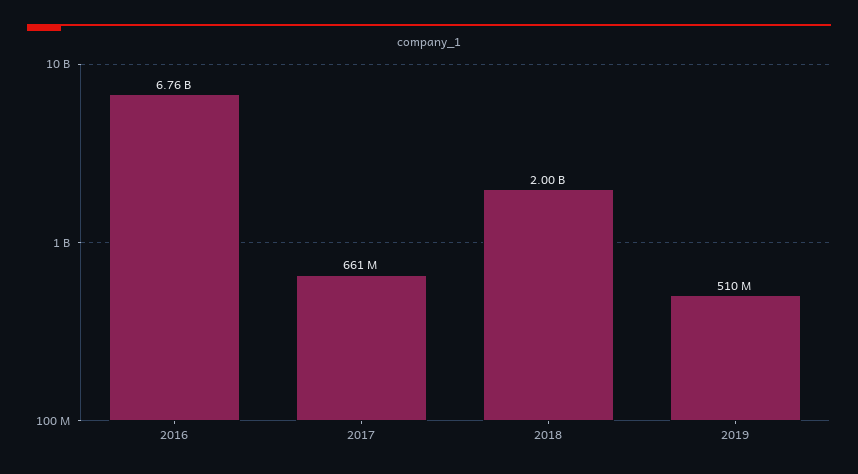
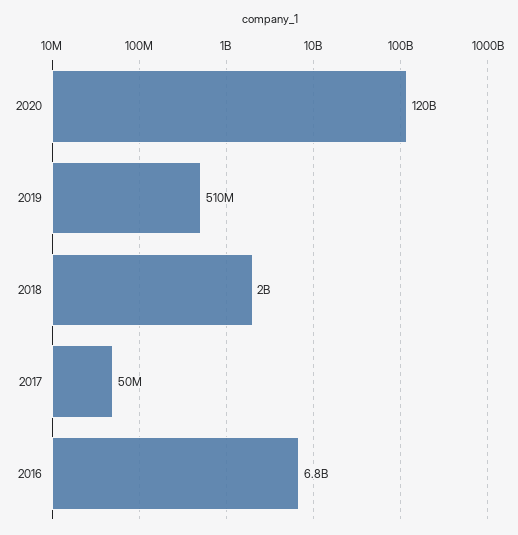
2017: 661000000 -> 50000000
2020: none -> 120000000000

